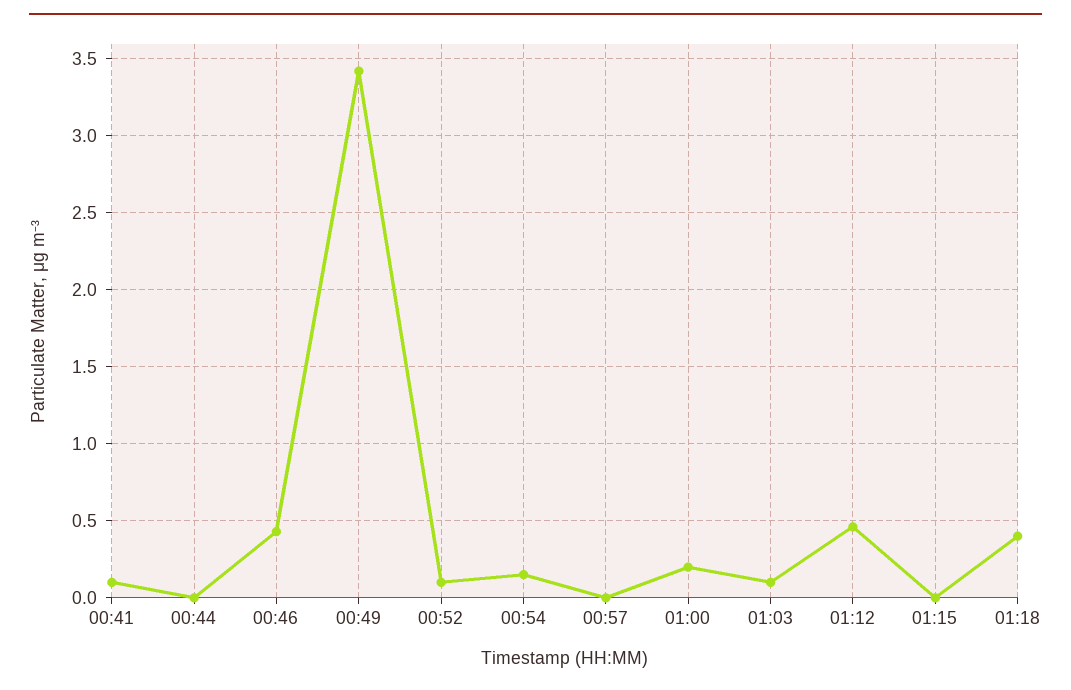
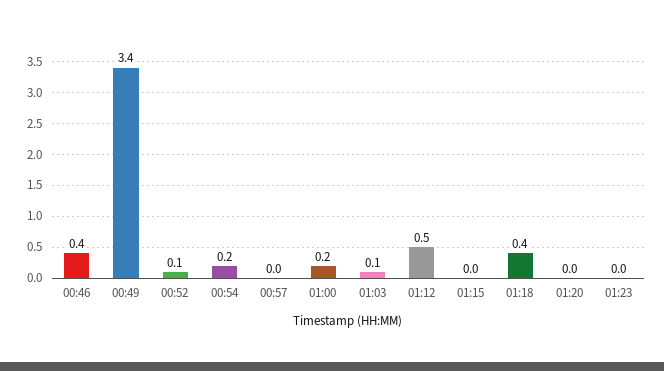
00:41: 0.1 -> none
00:44: 0 -> none
01:20: none -> 0
01:23: none -> 0

